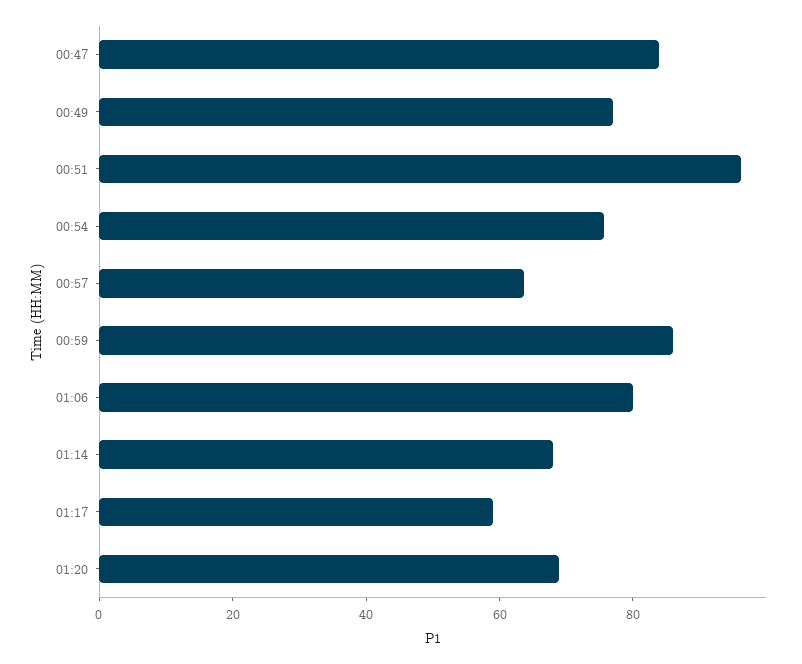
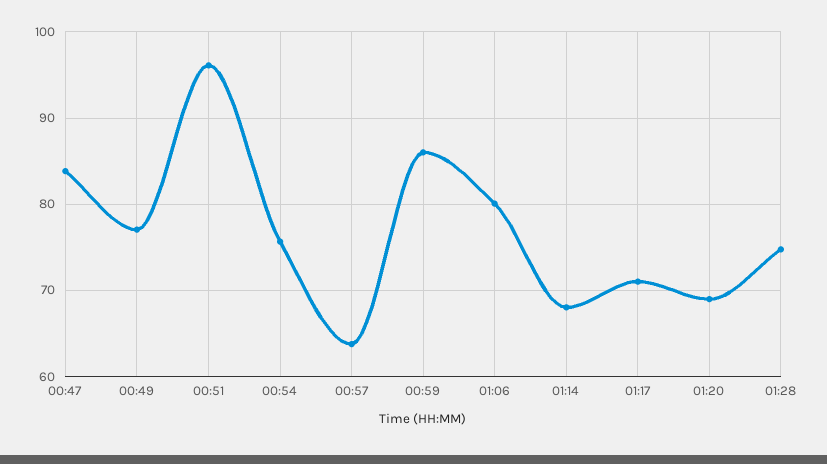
01:17: 60 -> 71
01:28: none -> 75

